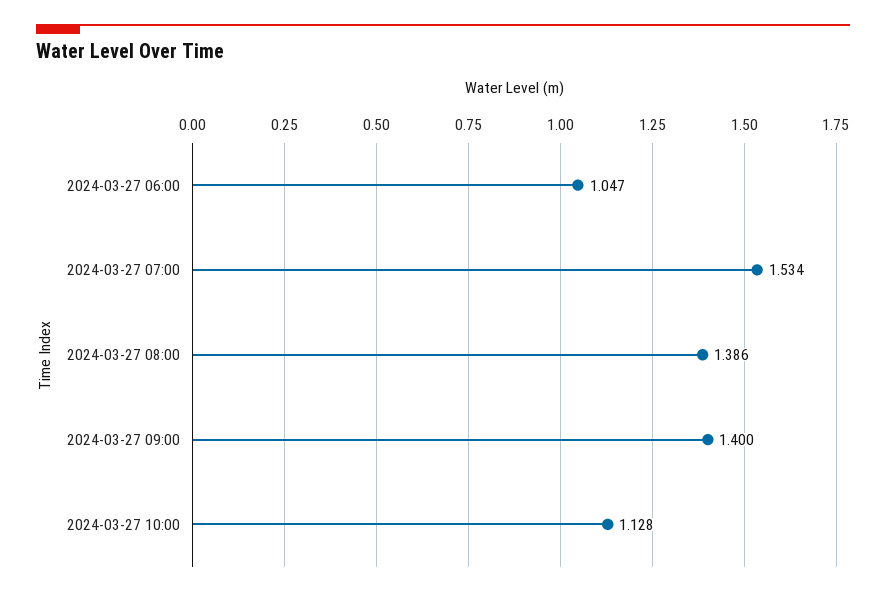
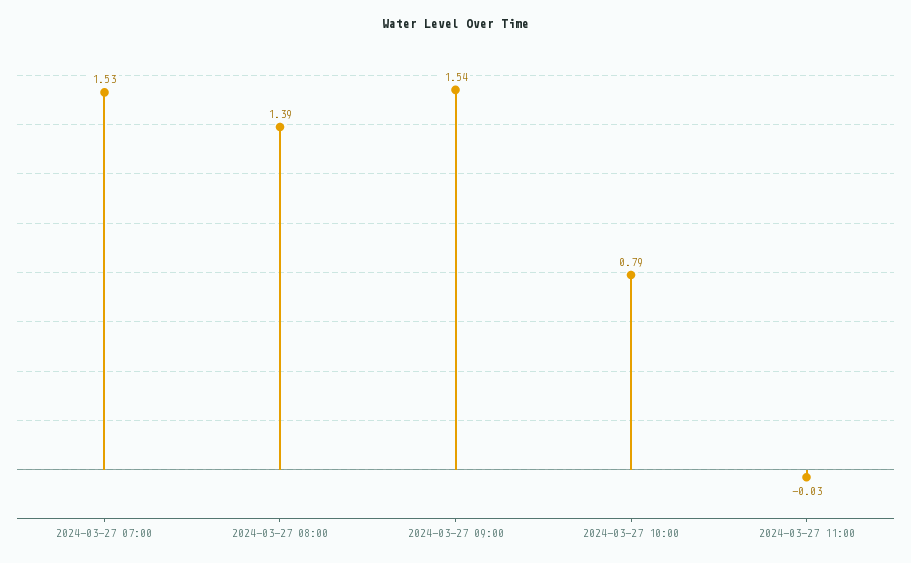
2024-03-27 06:00: 1.047 -> none
2024-03-27 09:00: 1.4 -> 1.54
2024-03-27 10:00: 1.128 -> 0.79
2024-03-27 11:00: none -> -0.03

